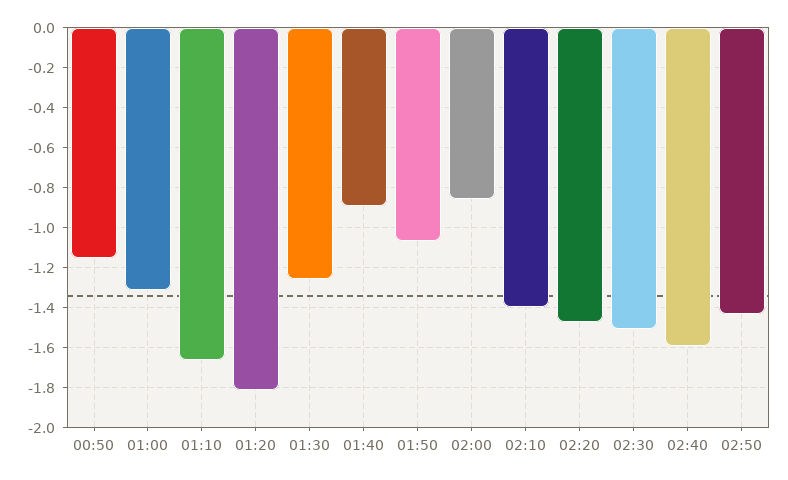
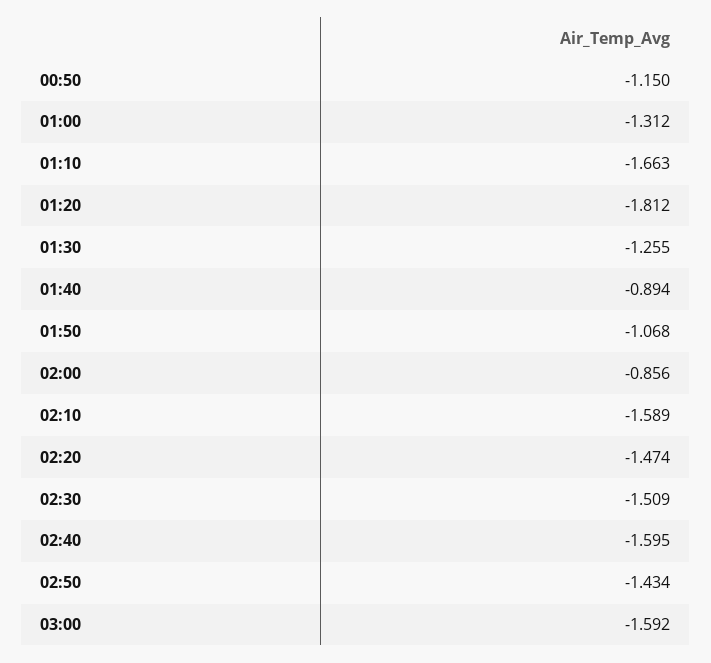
02:10: -1.4 -> -1.589
03:00: none -> -1.592

